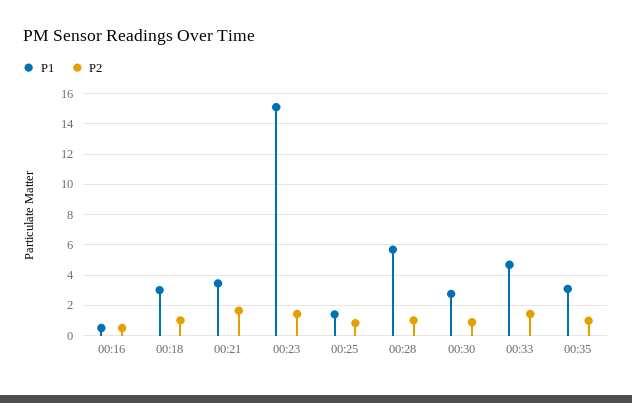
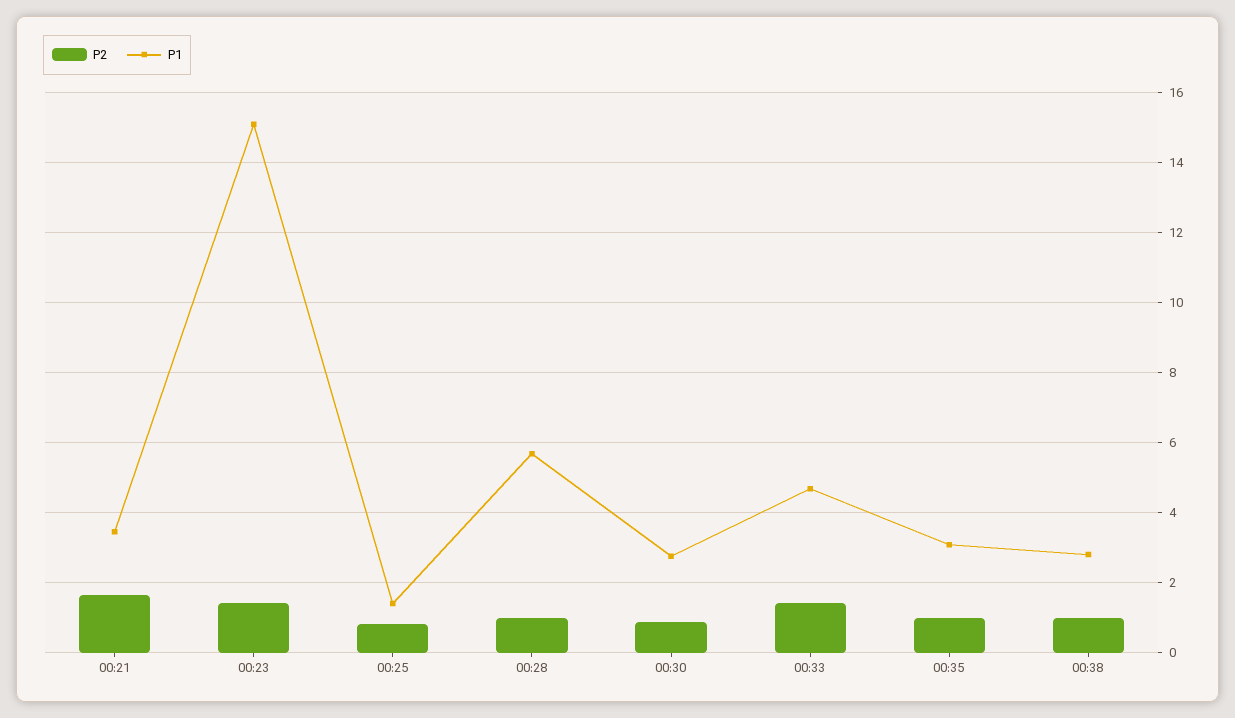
P1, 00:16: 0.5 -> none
P2, 00:16: 0.5 -> none
P1, 00:18: 3 -> none
P2, 00:18: 1 -> none
P2, 00:38: none -> 1
P1, 00:38: none -> 2.8

